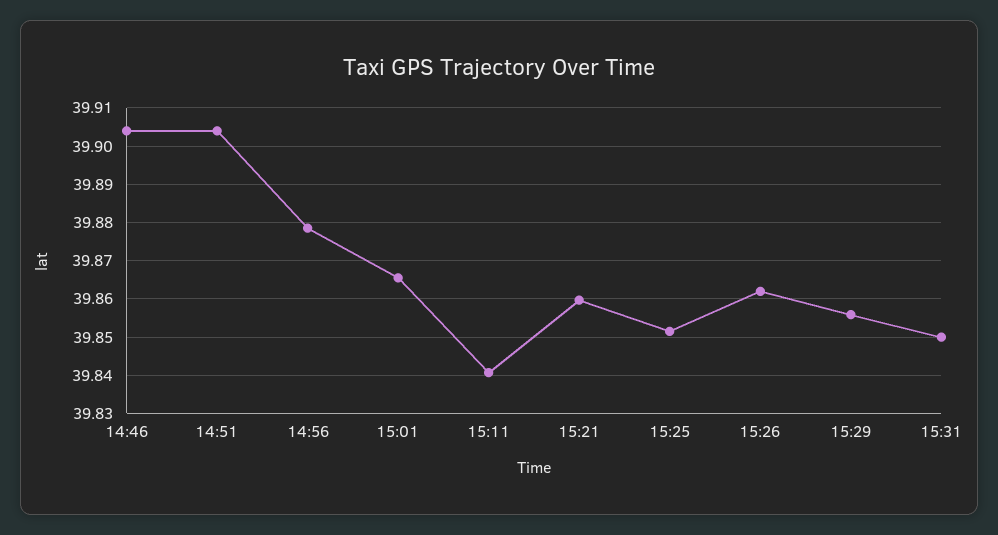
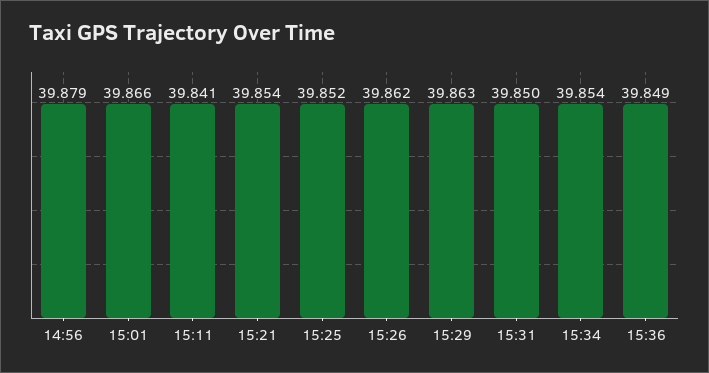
14:46: 39.904 -> none
14:51: 39.904 -> none
15:21: 39.86 -> 39.854
15:29: 39.856 -> 39.863
15:34: none -> 39.854
15:36: none -> 39.849

